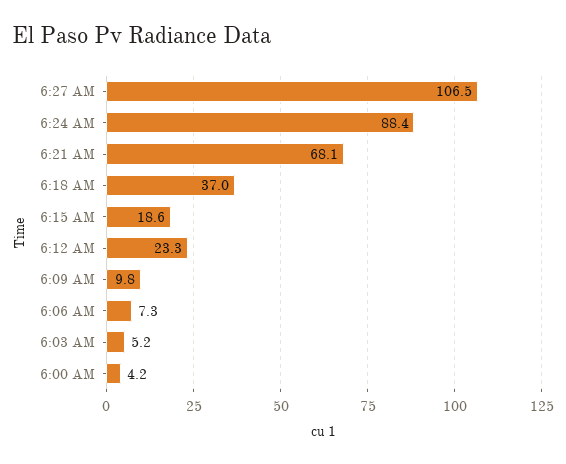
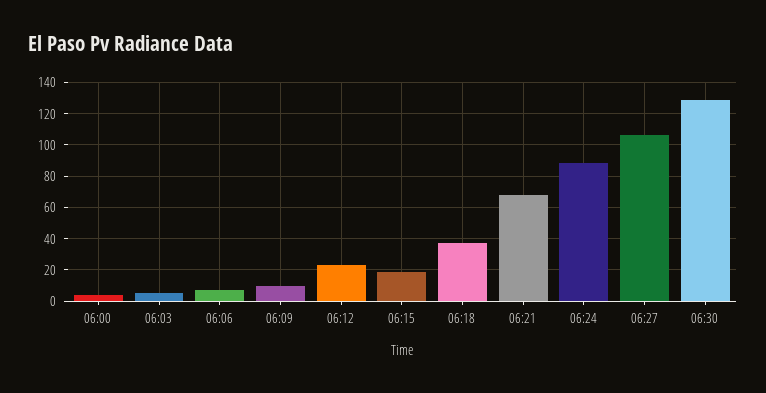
06:30: none -> 130

